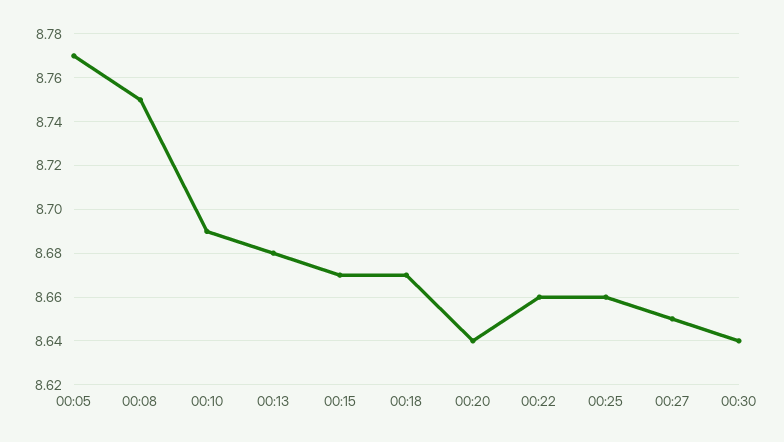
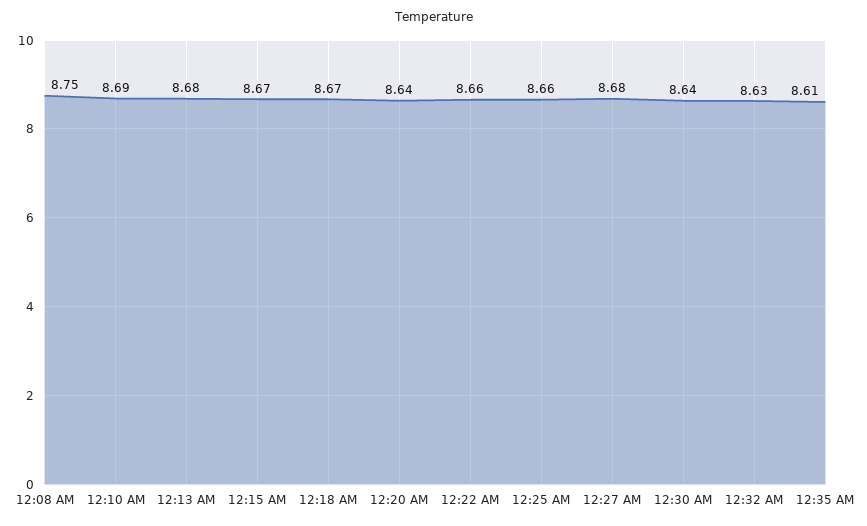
00:05: 8.77 -> none
00:27: 8.65 -> 8.68
12:32 AM: none -> 8.63
12:35 AM: none -> 8.61

